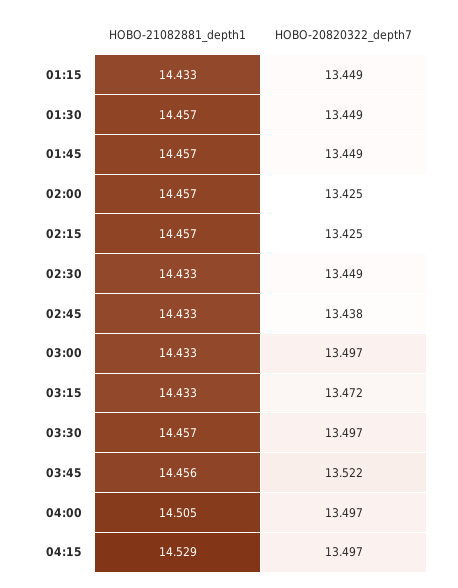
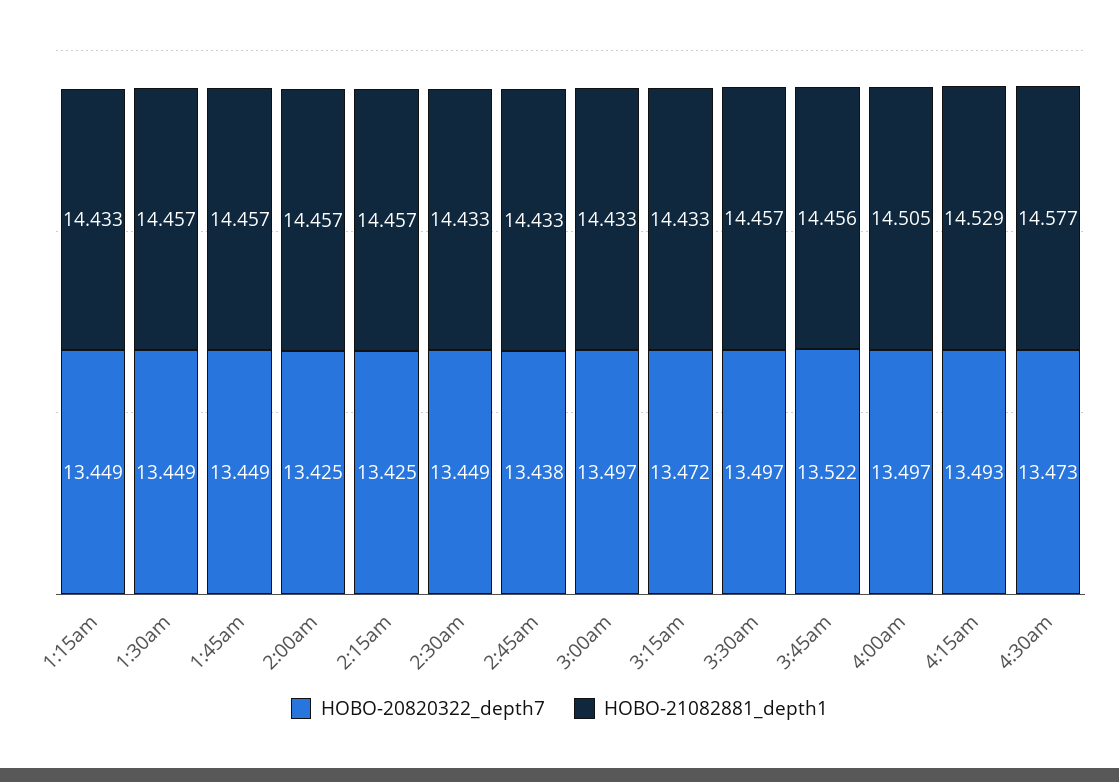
HOBO-20820322_depth7, 04:15: 13.497 -> 13.493
HOBO-20820322_depth7, 4:30am: none -> 13.473
HOBO-21082881_depth1, 4:30am: none -> 14.577

